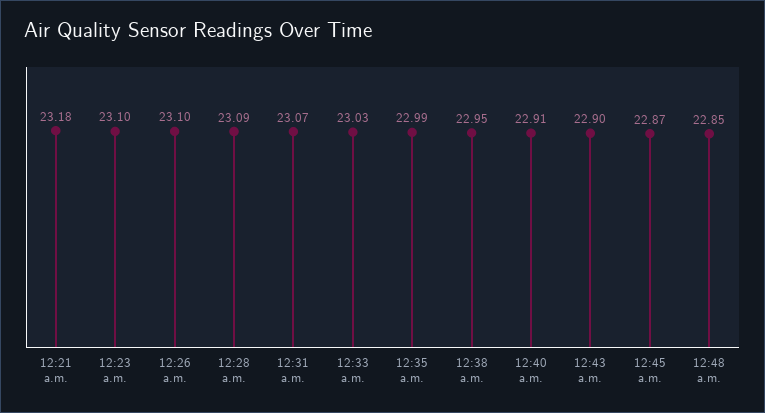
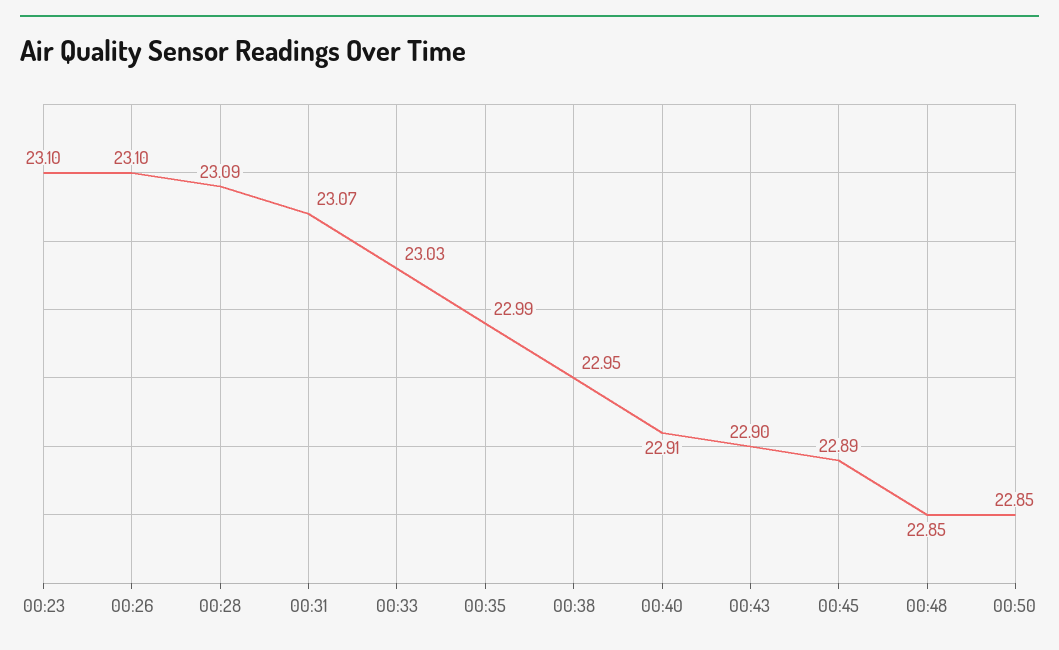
12:21 a.m.: 23.18 -> none
12:45 a.m.: 22.87 -> 22.89
00:50: none -> 22.85

